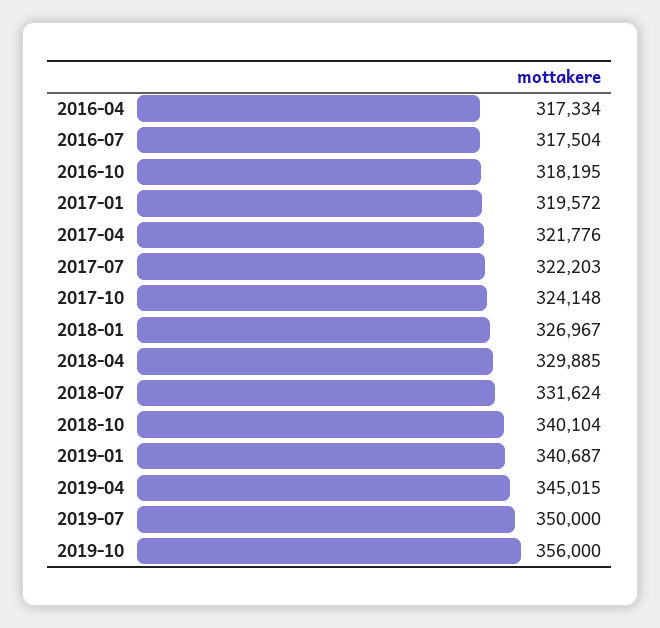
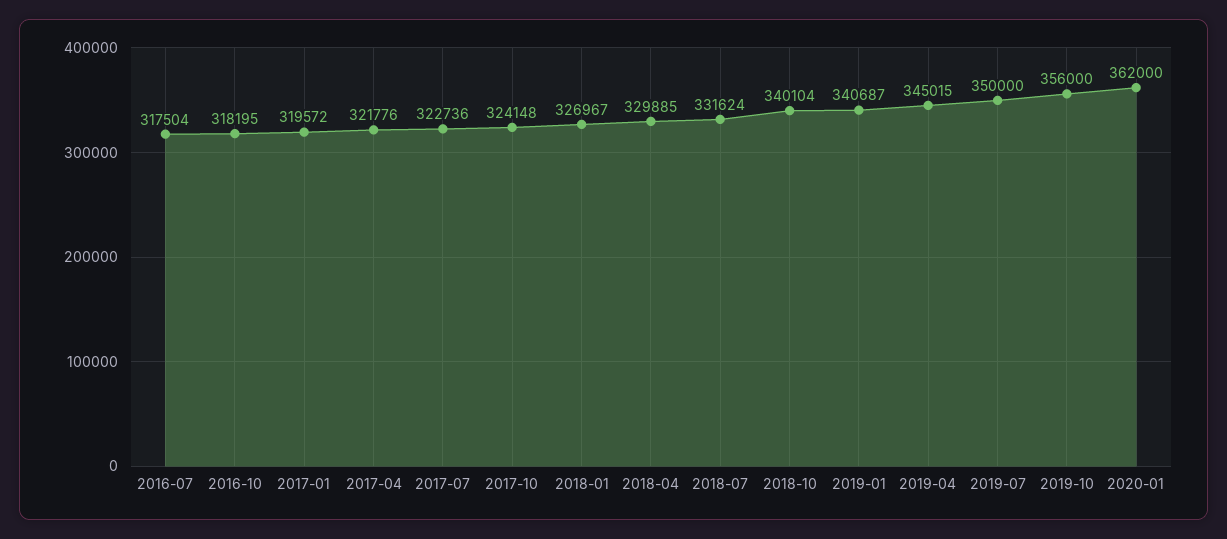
2016-04: 317334 -> none
2017-07: 322203 -> 322736
2020-01: none -> 362000

